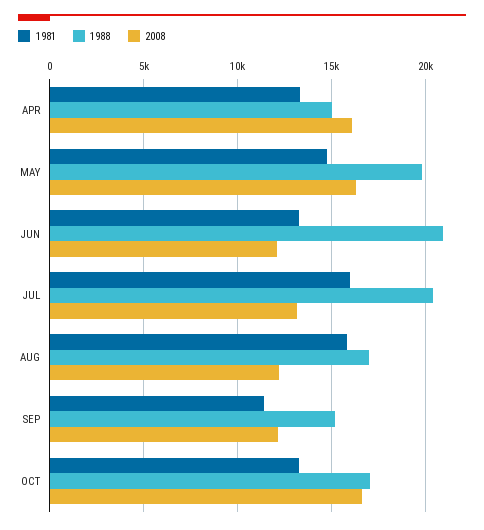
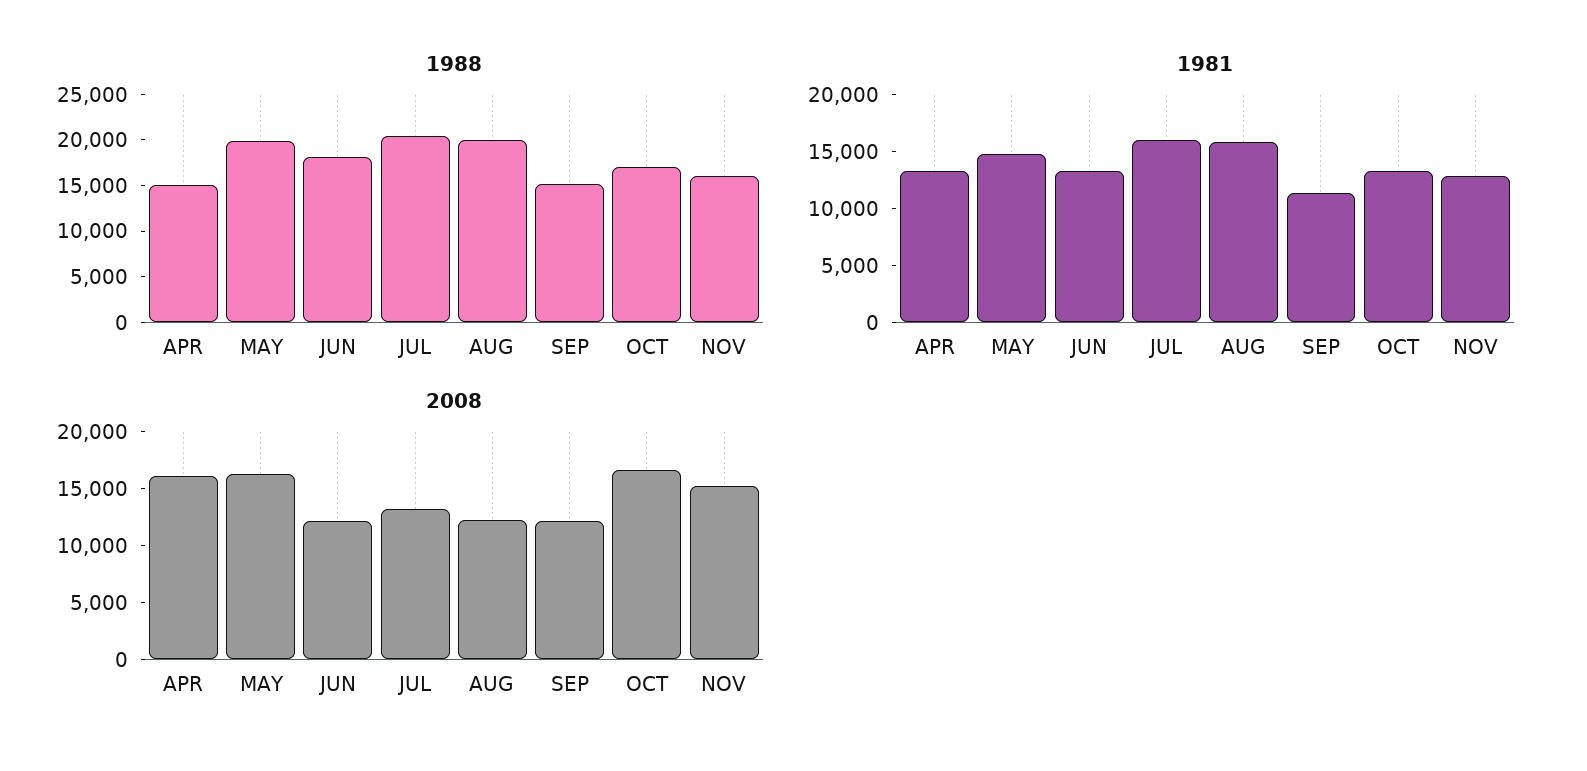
1988, JUN: 21000 -> 18000
1988, AUG: 17000 -> 20000
1988, NOV: none -> 16000
1981, NOV: none -> 13000
2008, NOV: none -> 15000

